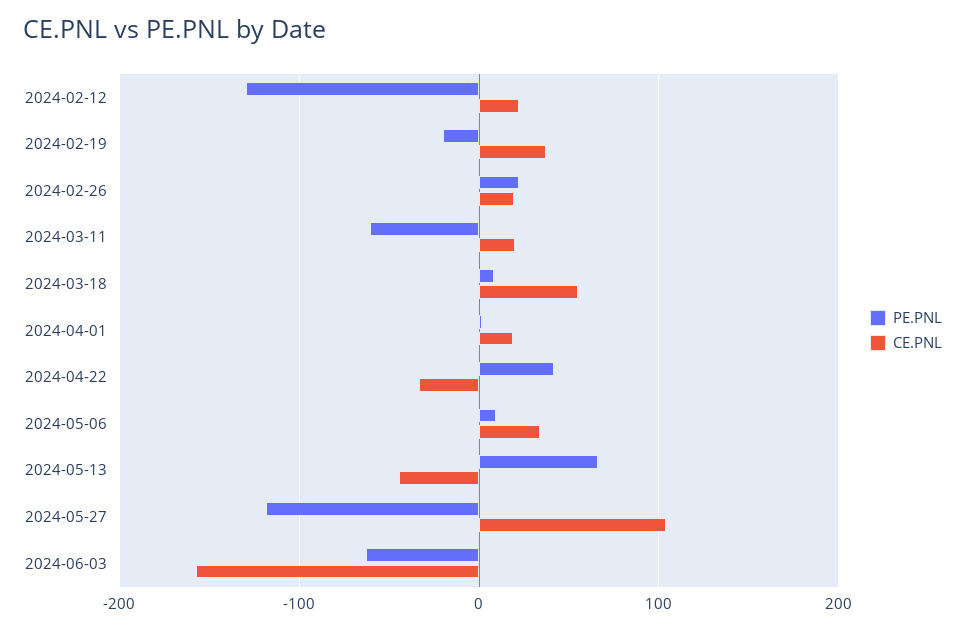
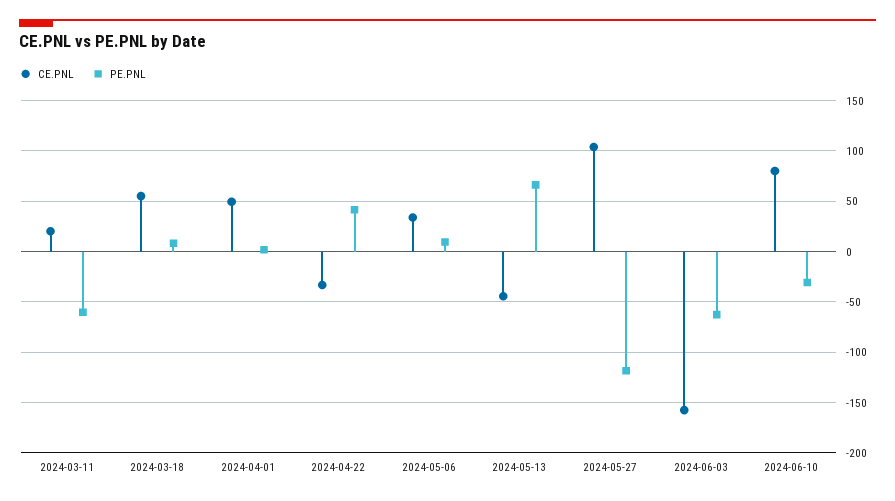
PE.PNL, 2024-02-12: -130 -> none
CE.PNL, 2024-02-12: 20 -> none
PE.PNL, 2024-02-19: -20 -> none
CE.PNL, 2024-02-19: 40 -> none
PE.PNL, 2024-02-26: 20 -> none
CE.PNL, 2024-02-26: 20 -> none
CE.PNL, 2024-04-01: 20 -> 50
CE.PNL, 2024-06-10: none -> 80
PE.PNL, 2024-06-10: none -> -30

